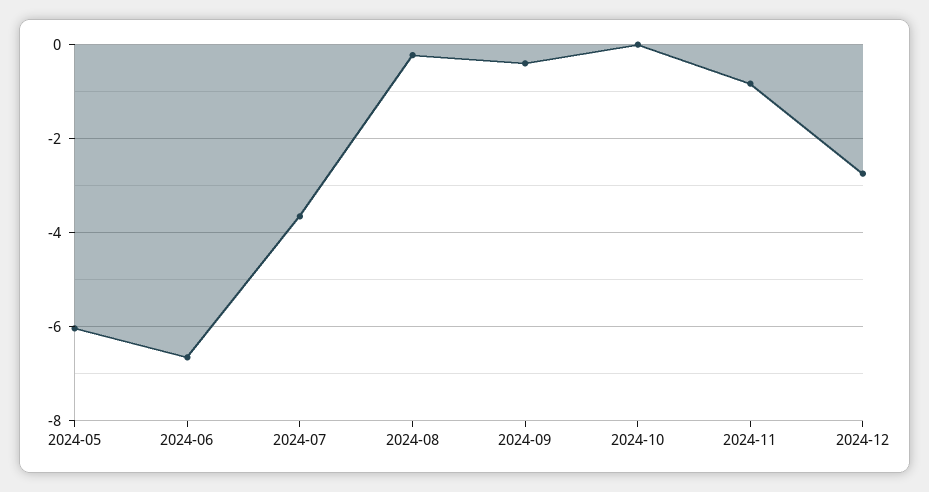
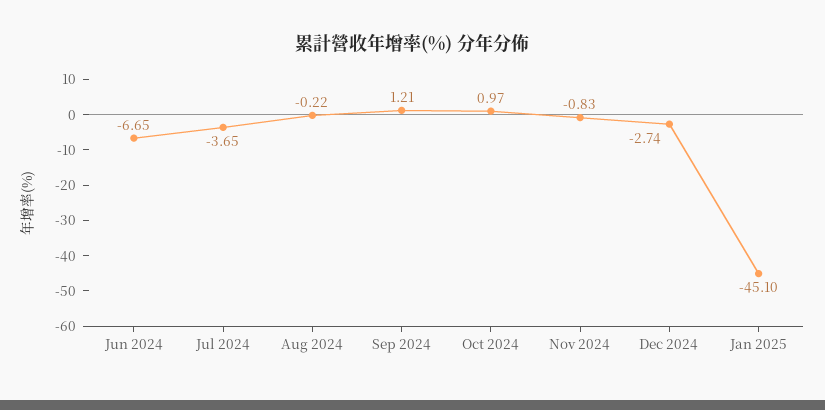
2024-05: -6 -> none
2024-09: -0.4 -> 1.21
2024-10: 0 -> 0.97
Jan 2025: none -> -45.1

